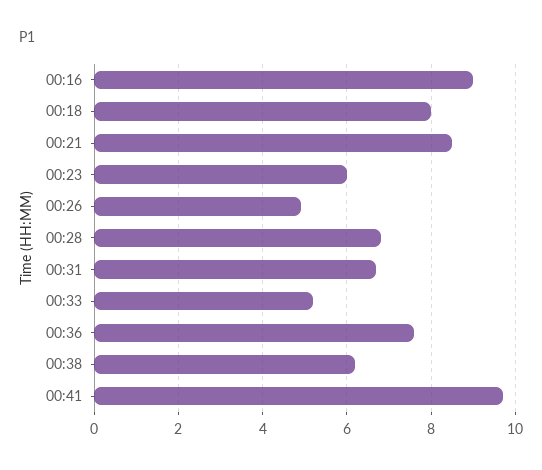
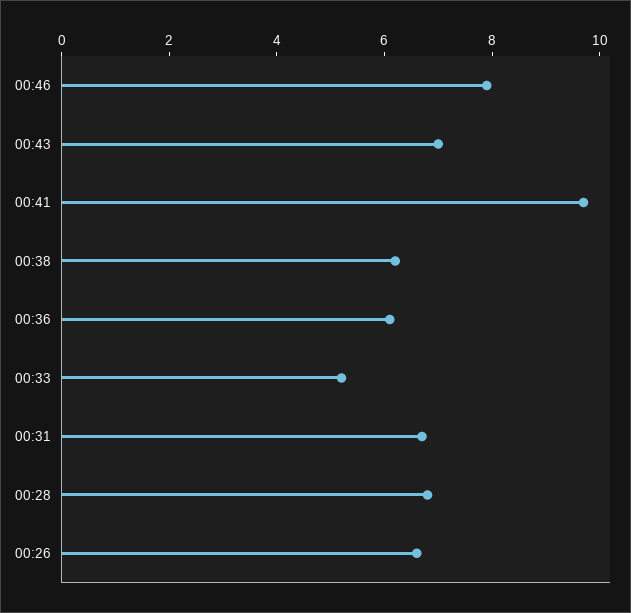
00:16: 9 -> none
00:18: 8 -> none
00:21: 8.5 -> none
00:23: 6 -> none
00:26: 5 -> 6.5
00:36: 7.5 -> 6
00:46: none -> 8
00:43: none -> 7

